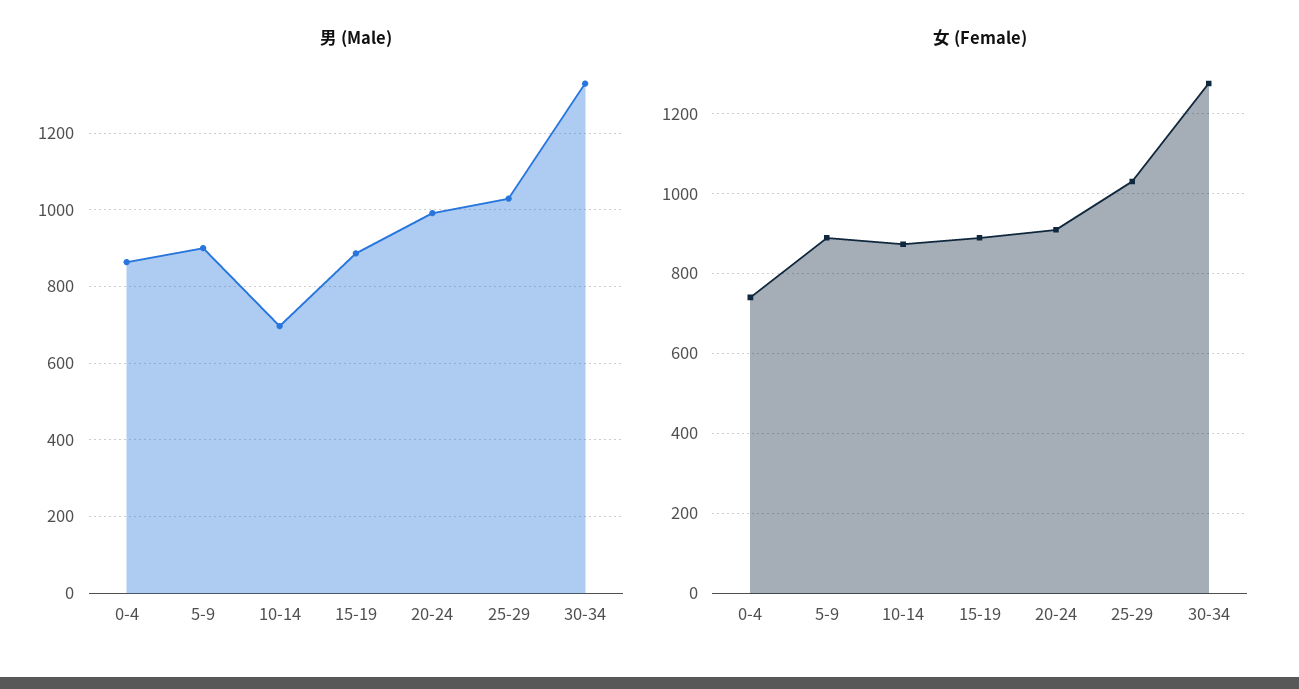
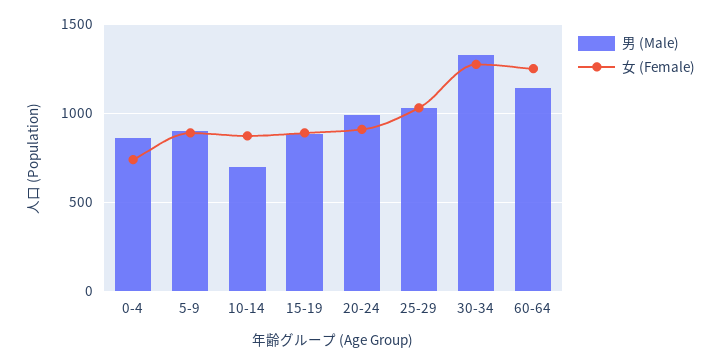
男 (Male), 60-64: none -> 1150
女 (Female), 60-64: none -> 1250

